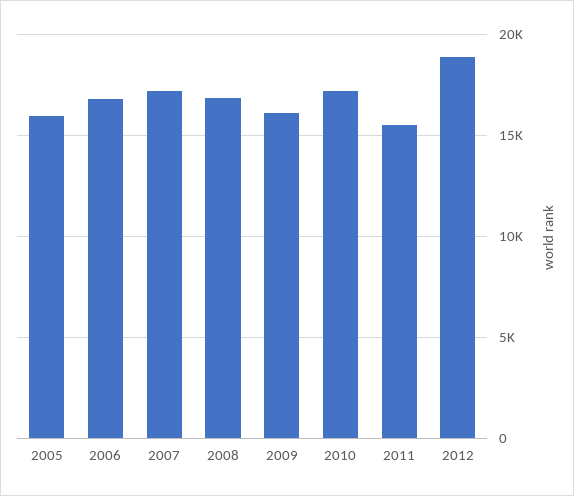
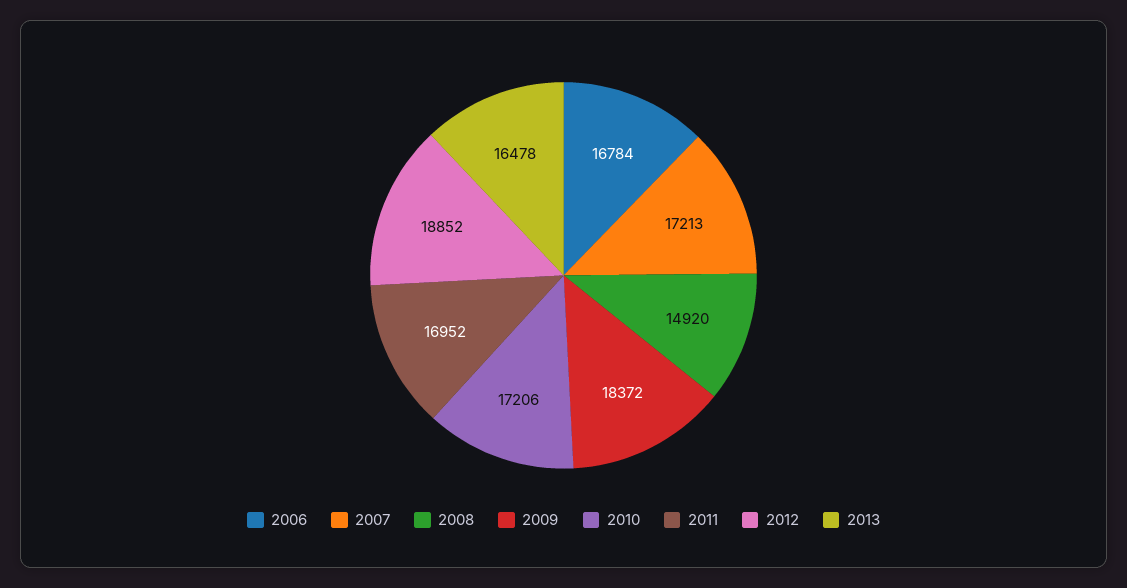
2005: 16000 -> none
2008: 17000 -> 14920
2009: 16000 -> 18372
2011: 15500 -> 16952
2013: none -> 16478

